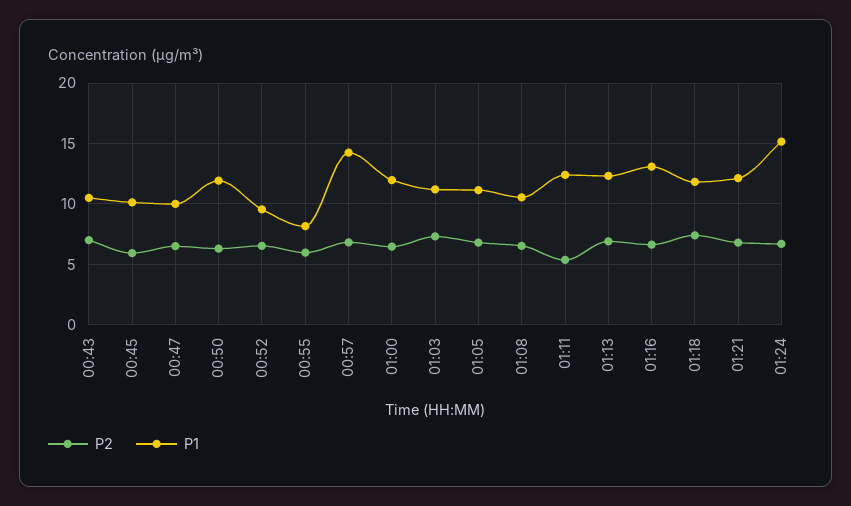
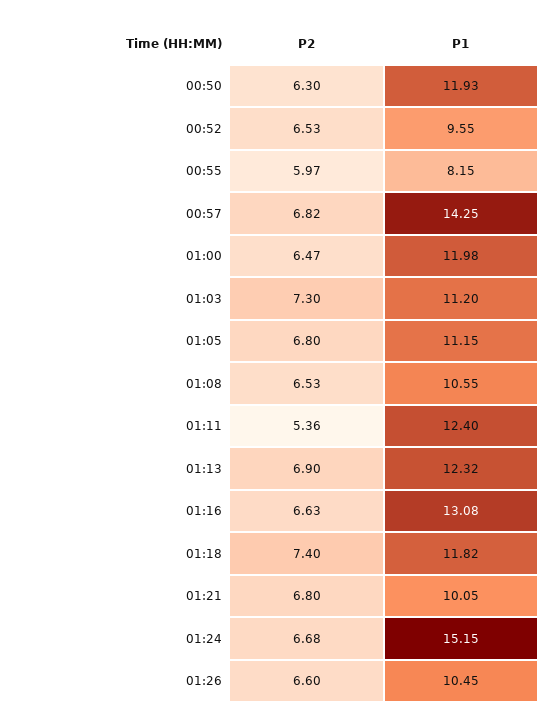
P2, 00:43: 7 -> none
P1, 00:43: 10.5 -> none
P2, 00:45: 6 -> none
P1, 00:45: 10 -> none
P2, 00:47: 6.5 -> none
P1, 00:47: 10 -> none
P1, 01:21: 12 -> 10.05
P2, 01:26: none -> 6.6
P1, 01:26: none -> 10.45

